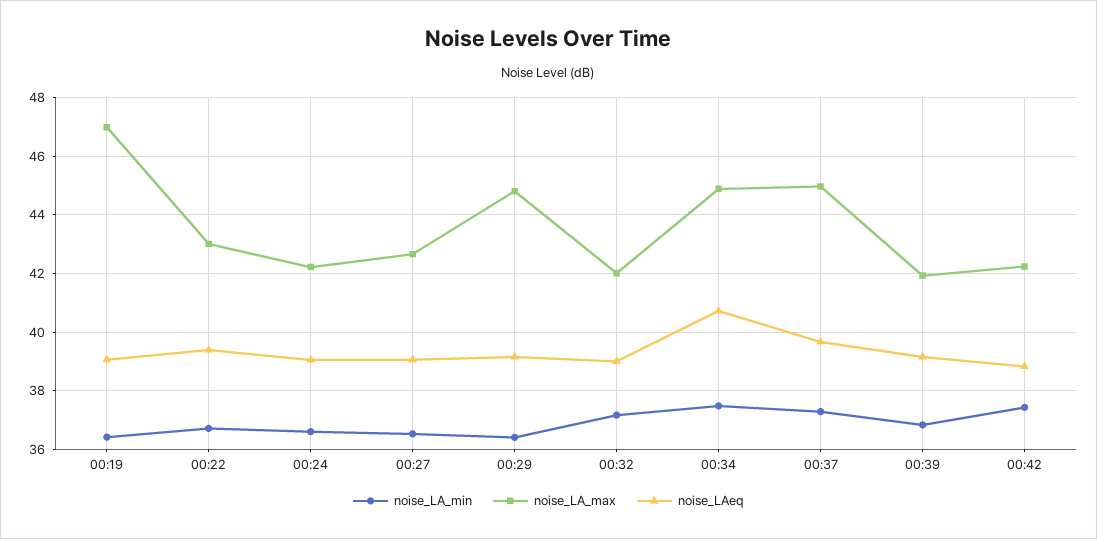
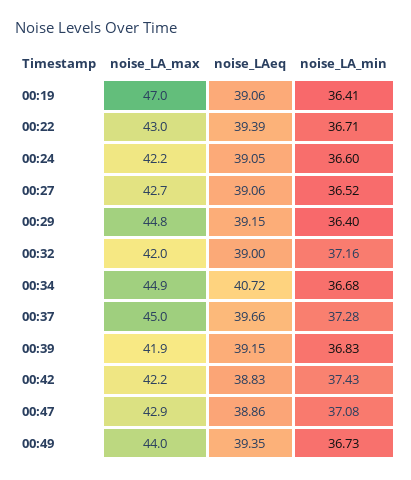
noise_LA_min, 00:34: 37.5 -> 36.68
noise_LA_max, 00:47: none -> 42.9
noise_LAeq, 00:47: none -> 38.86
noise_LA_min, 00:47: none -> 37.08
noise_LA_max, 00:49: none -> 44
noise_LAeq, 00:49: none -> 39.35
noise_LA_min, 00:49: none -> 36.73

